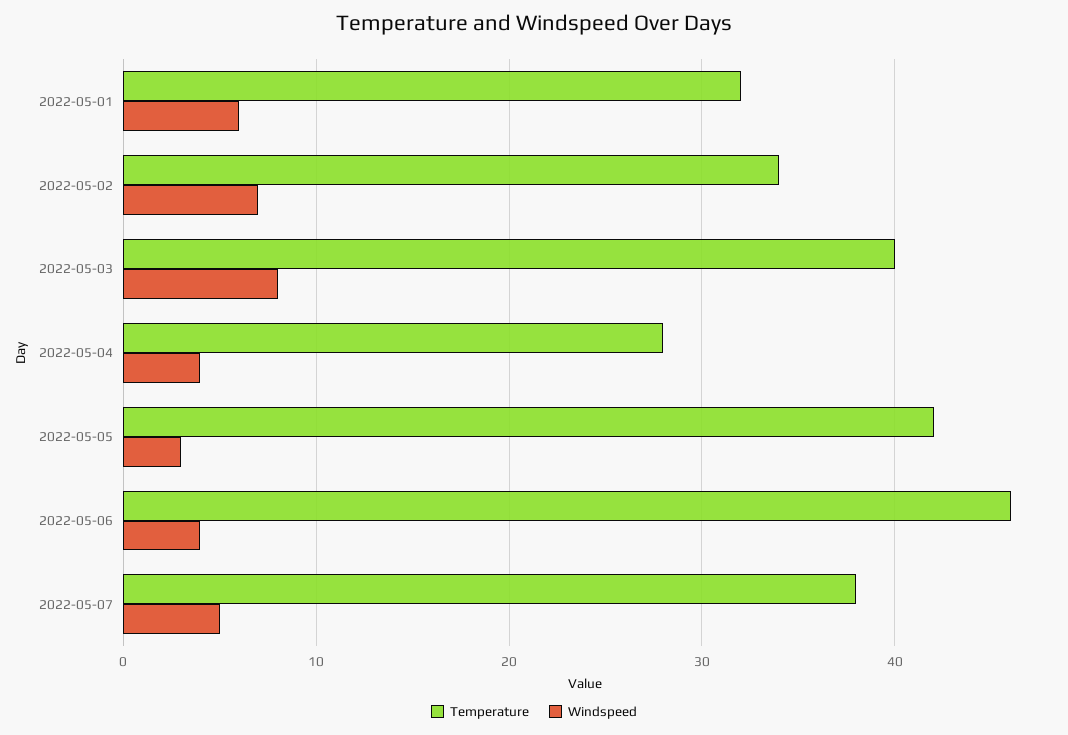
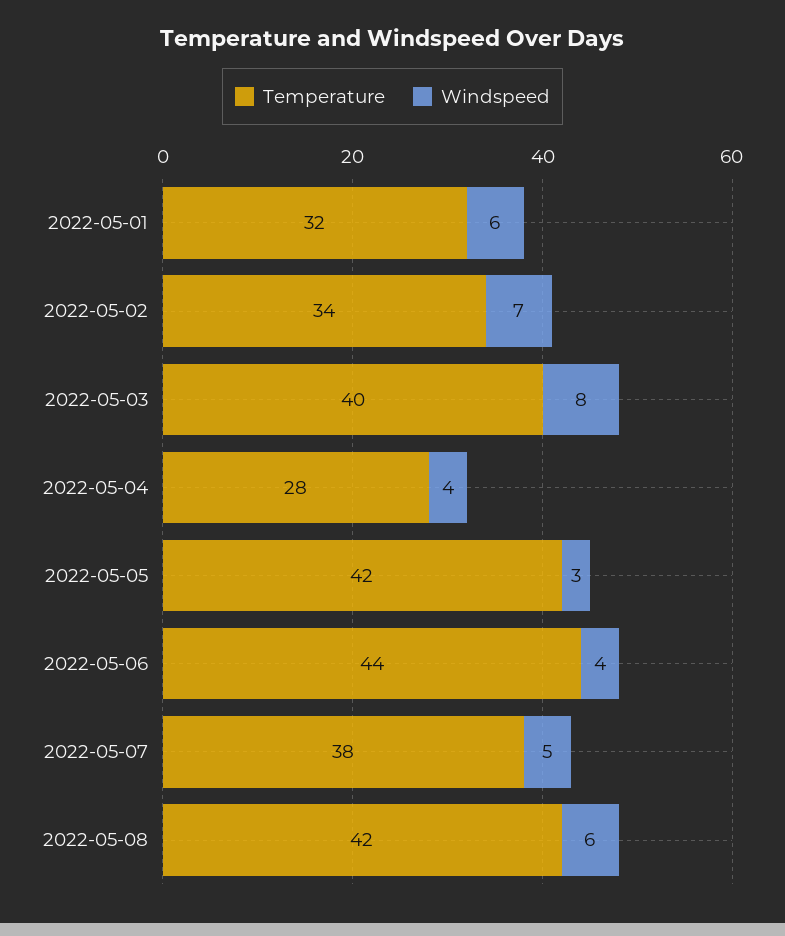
Temperature, 2022-05-06: 46 -> 44
Temperature, 2022-05-08: none -> 42
Windspeed, 2022-05-08: none -> 6

